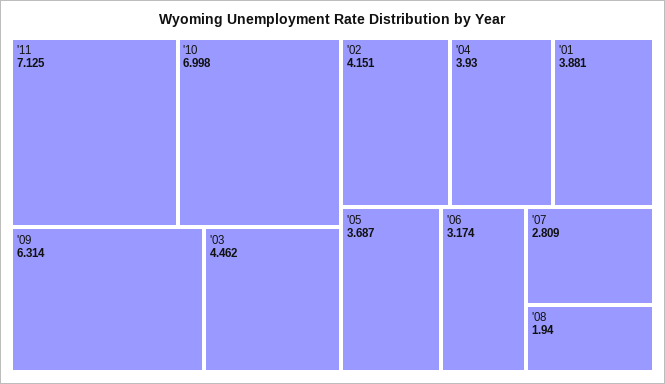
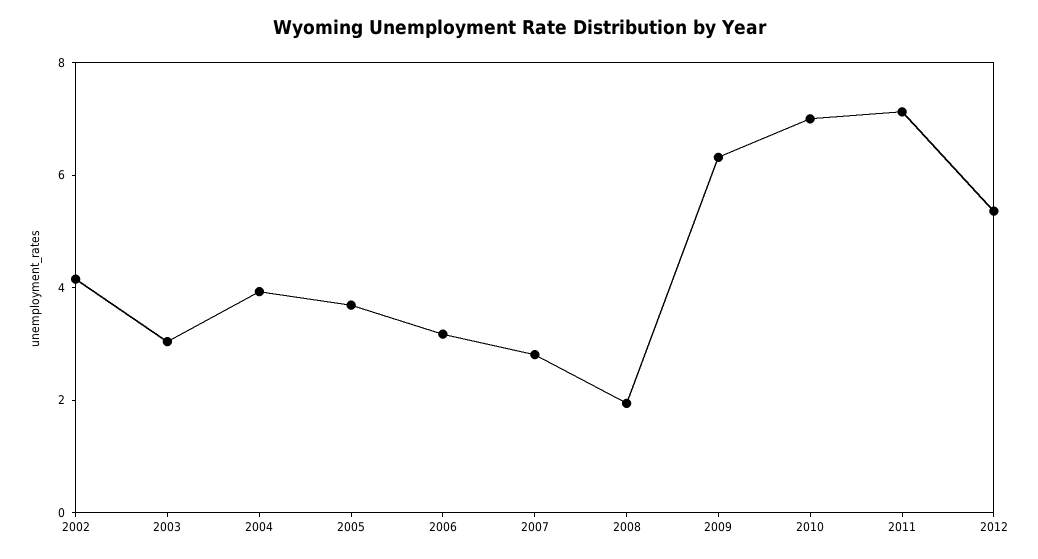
'03: 4.462 -> 3
'01: 3.881 -> none
2012: none -> 5.5

